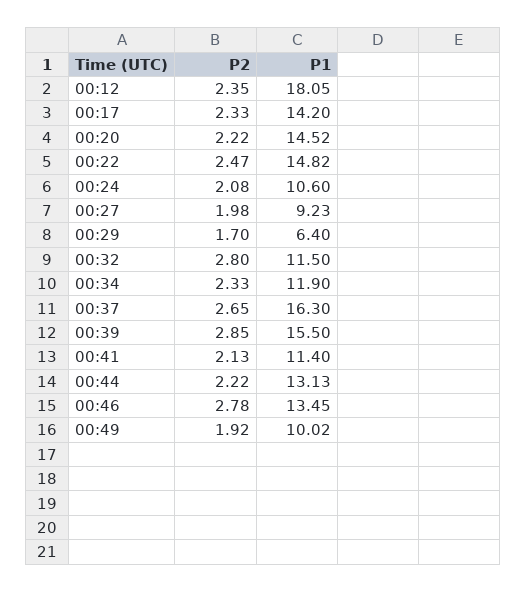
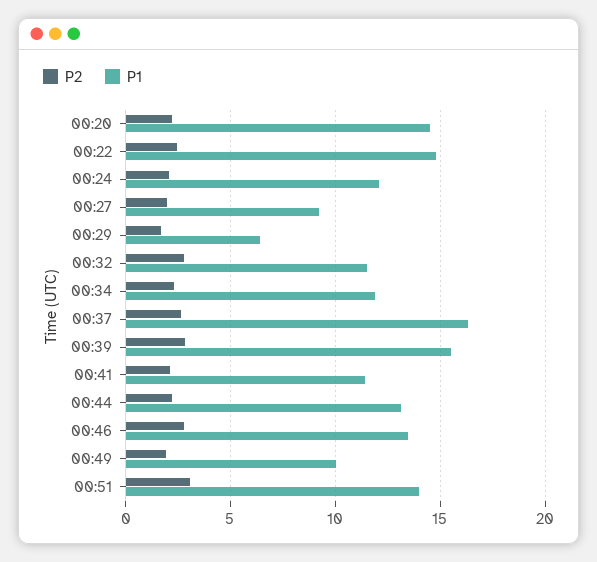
P2, 00:12: 2.35 -> none
P1, 00:12: 18.05 -> none
P2, 00:17: 2.33 -> none
P1, 00:17: 14.2 -> none
P1, 00:24: 10.6 -> 12
P2, 00:51: none -> 3
P1, 00:51: none -> 14

